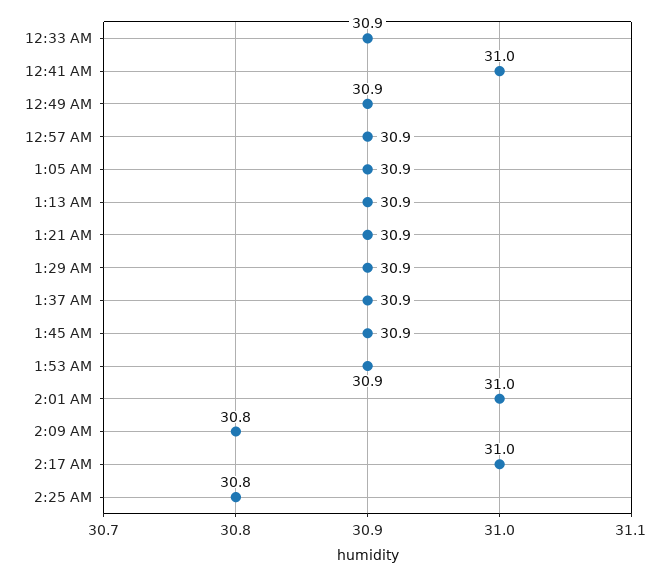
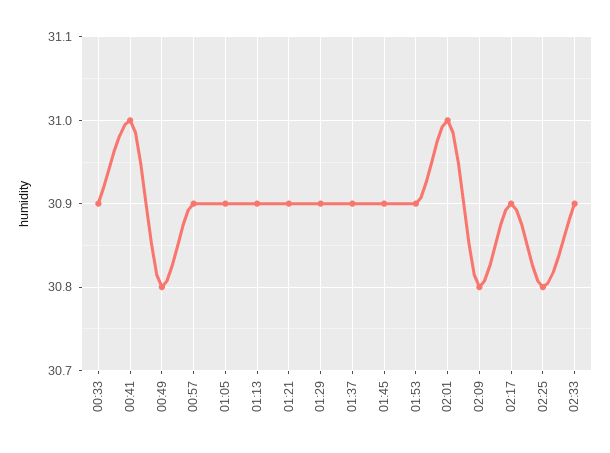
12:49 AM: 30.9 -> 30.8
2:17 AM: 31 -> 30.9
02:33: none -> 30.9

